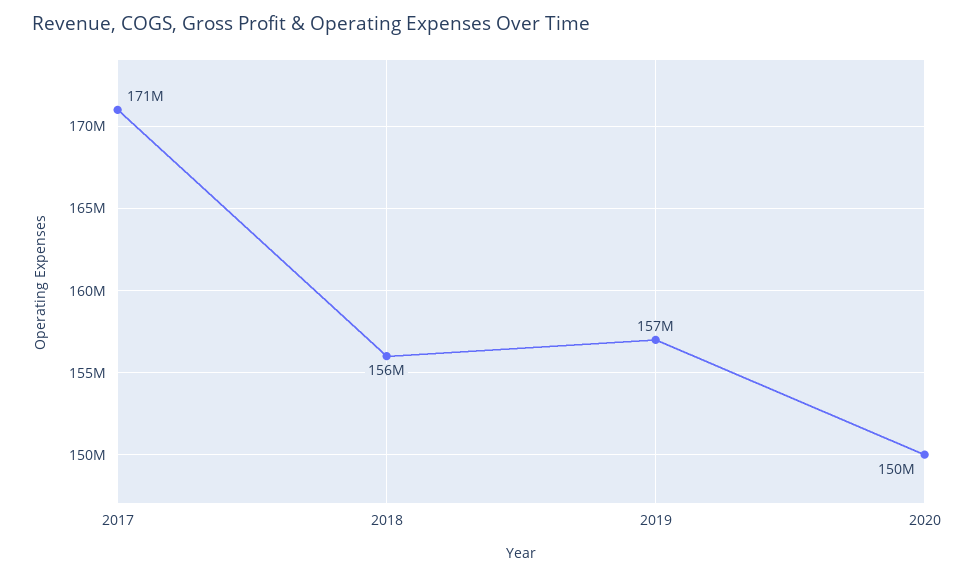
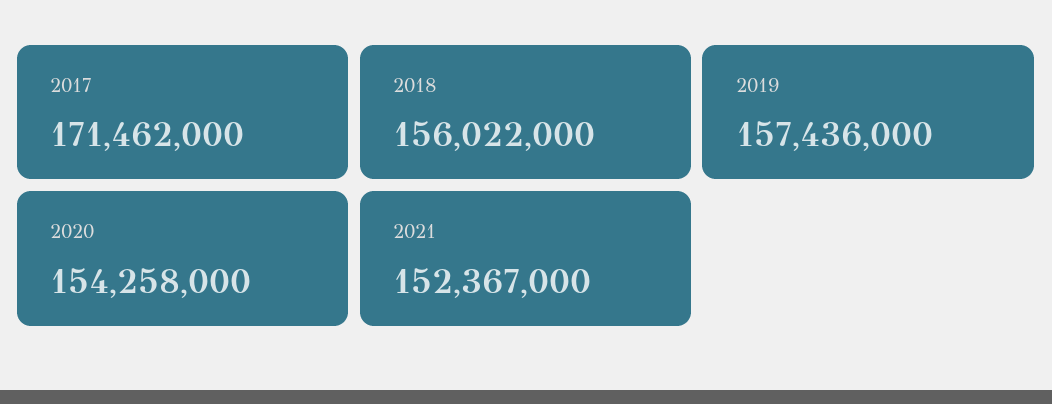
2020: 150000000 -> 154258000
2021: none -> 152367000

